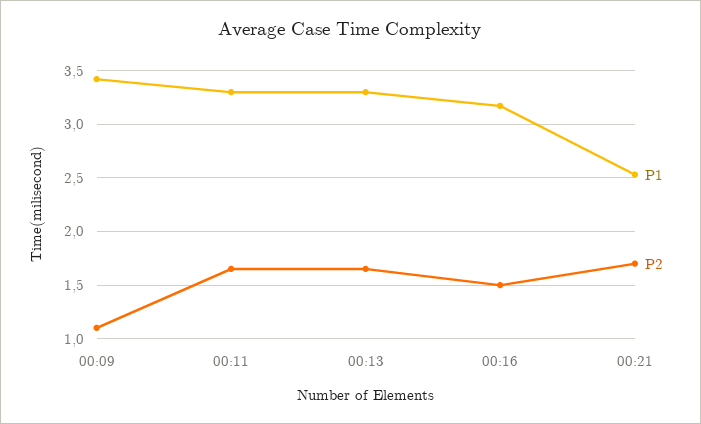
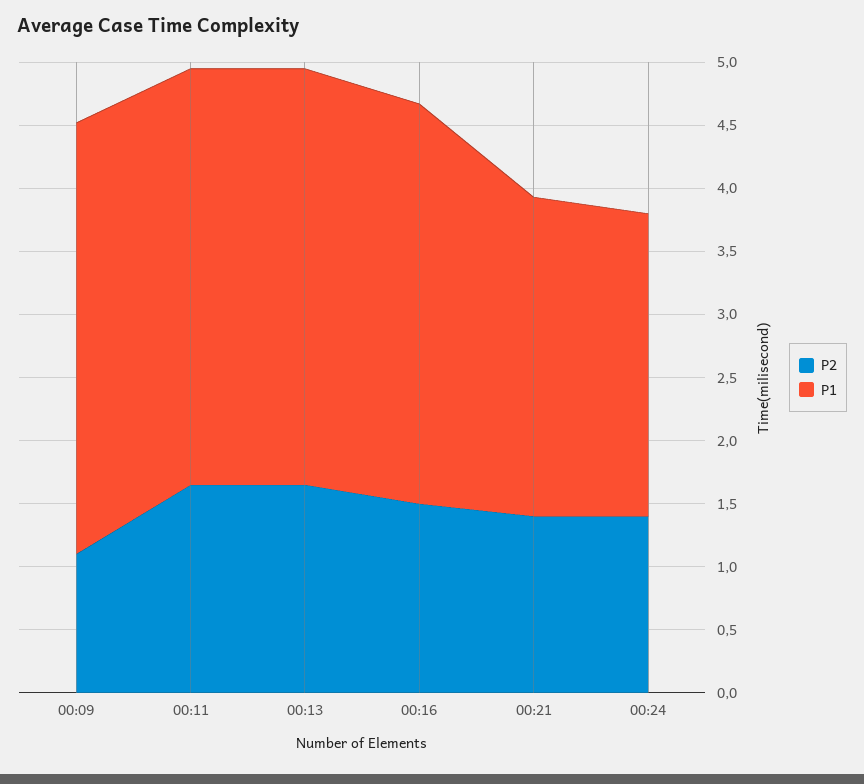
P2, 00:21: 1.7 -> 1.4
P2, 00:24: none -> 1.4
P1, 00:24: none -> 2.4

